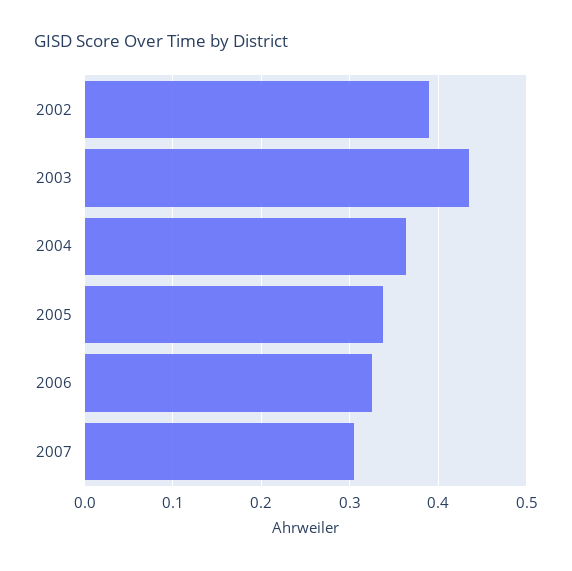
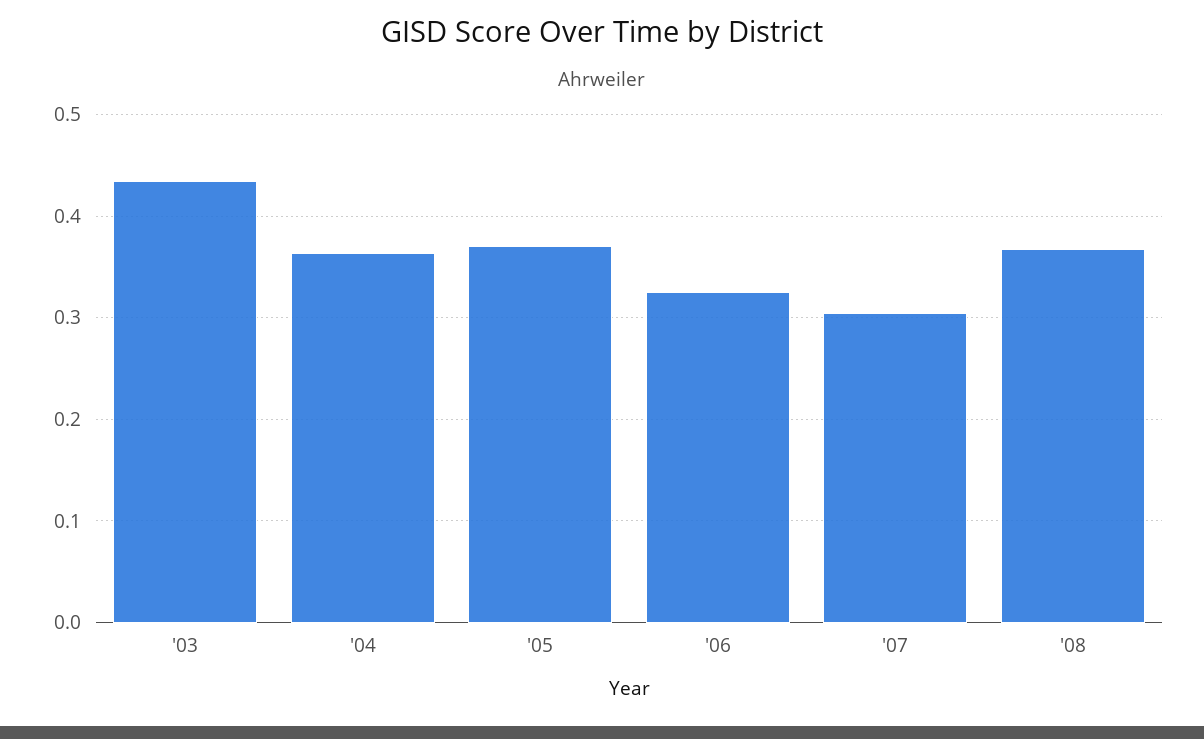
2002: 0.39 -> none
2005: 0.34 -> 0.37
'08: none -> 0.37

